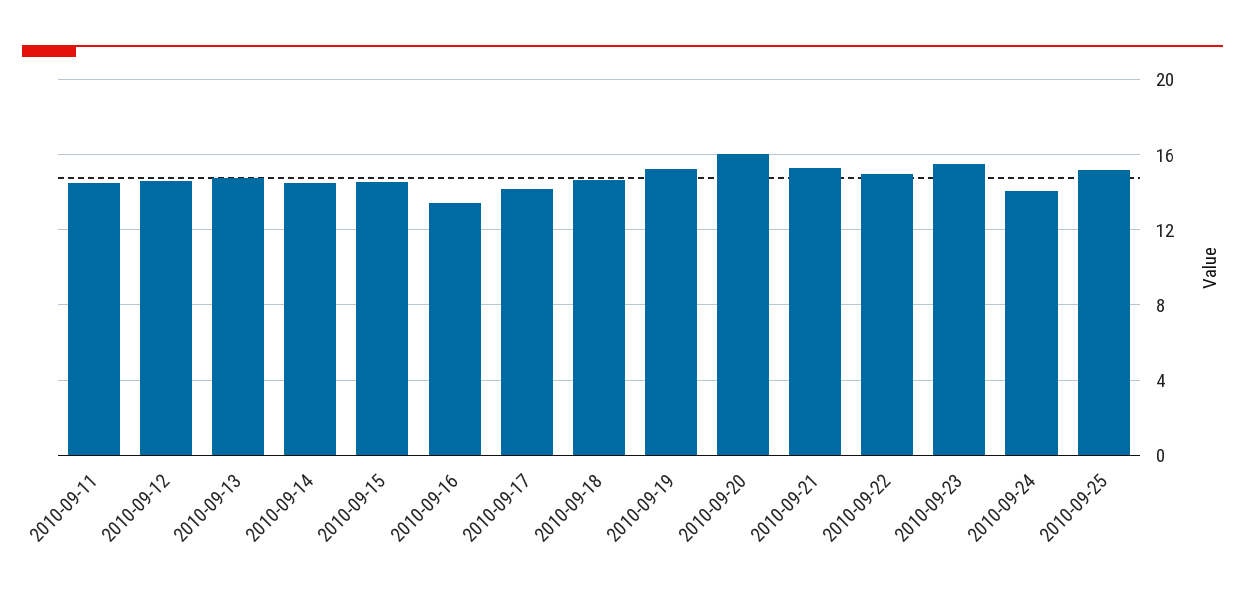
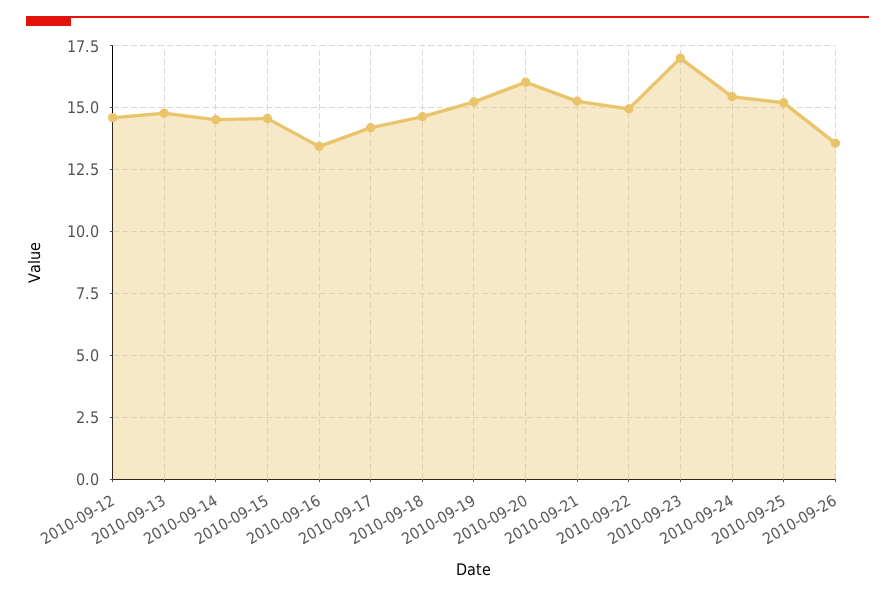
2010-09-11: 14.5 -> none
2010-09-23: 15.5 -> 17
2010-09-24: 14 -> 15.5
2010-09-26: none -> 13.5

